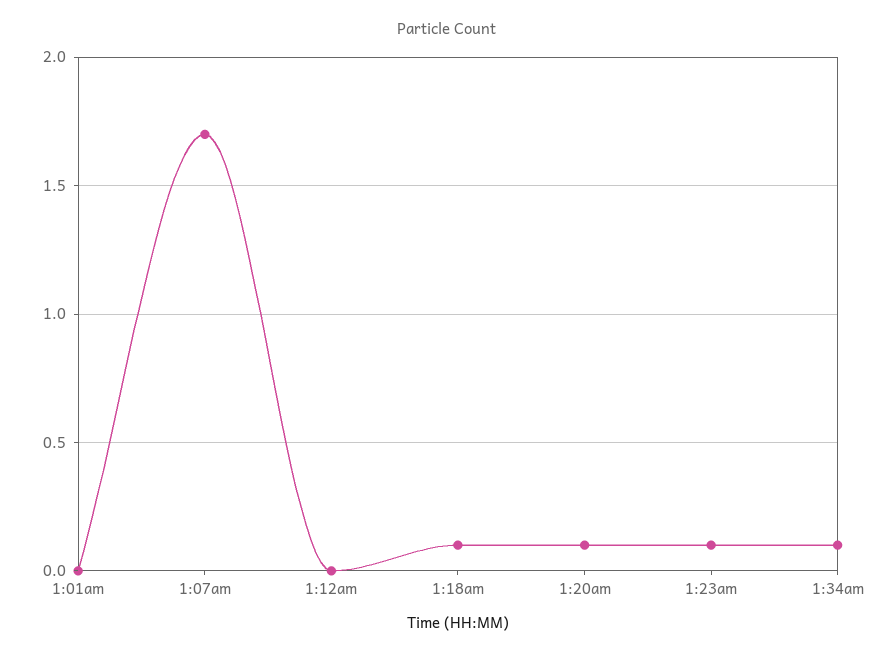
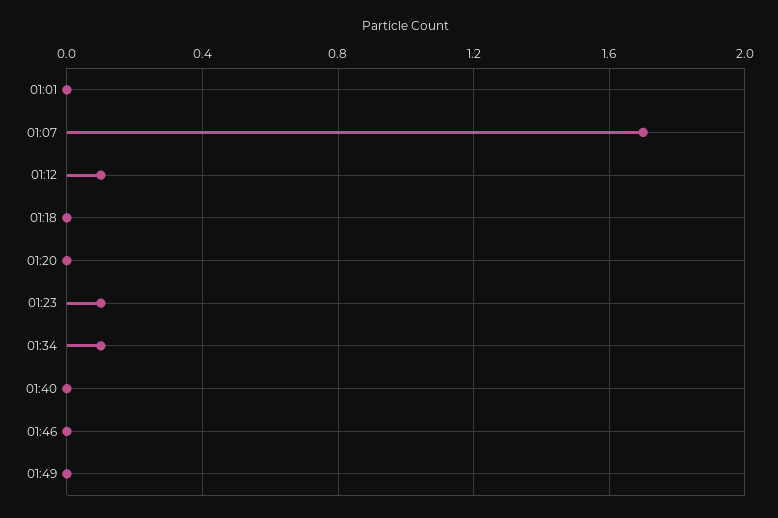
1:12am: 0 -> 0.1
1:18am: 0.1 -> 0
1:20am: 0.1 -> 0
01:40: none -> 0
01:46: none -> 0
01:49: none -> 0

